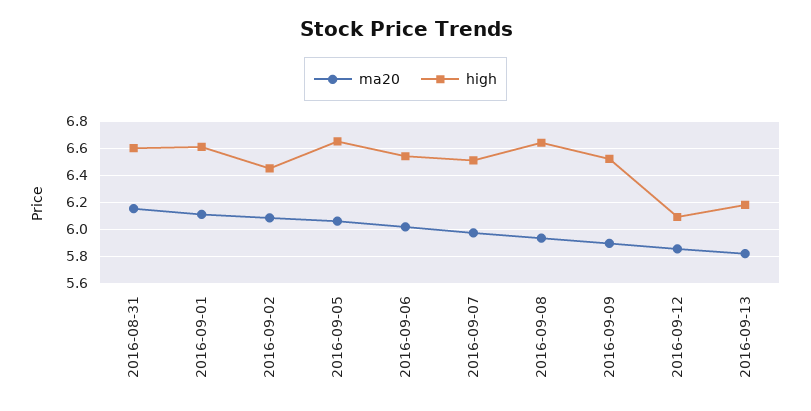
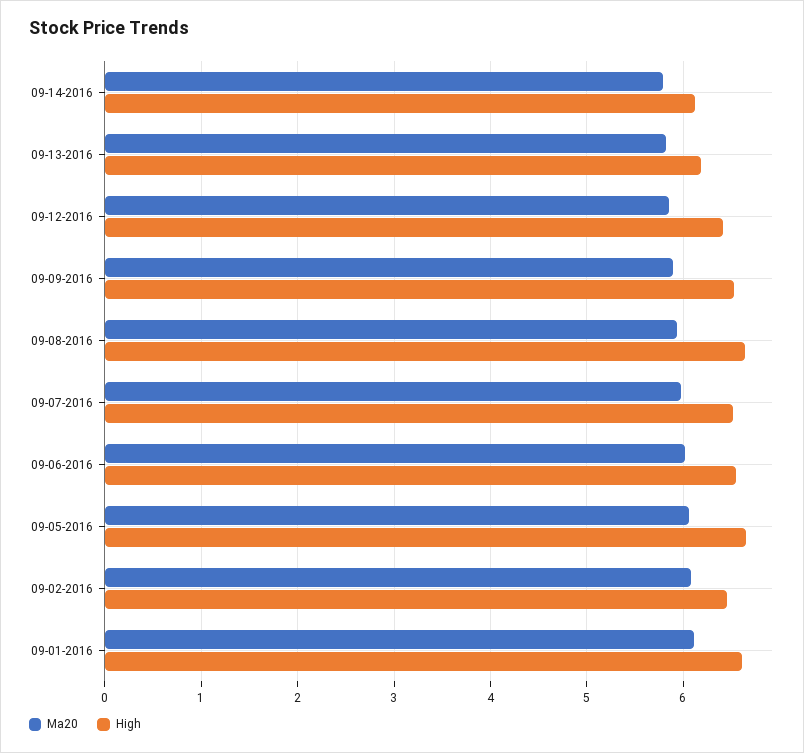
ma20, 2016-08-31: 6.15 -> none
high, 2016-08-31: 6.6 -> none
high, 2016-09-12: 6.1 -> 6.4
ma20, 09-14-2016: none -> 5.8
high, 09-14-2016: none -> 6.1

